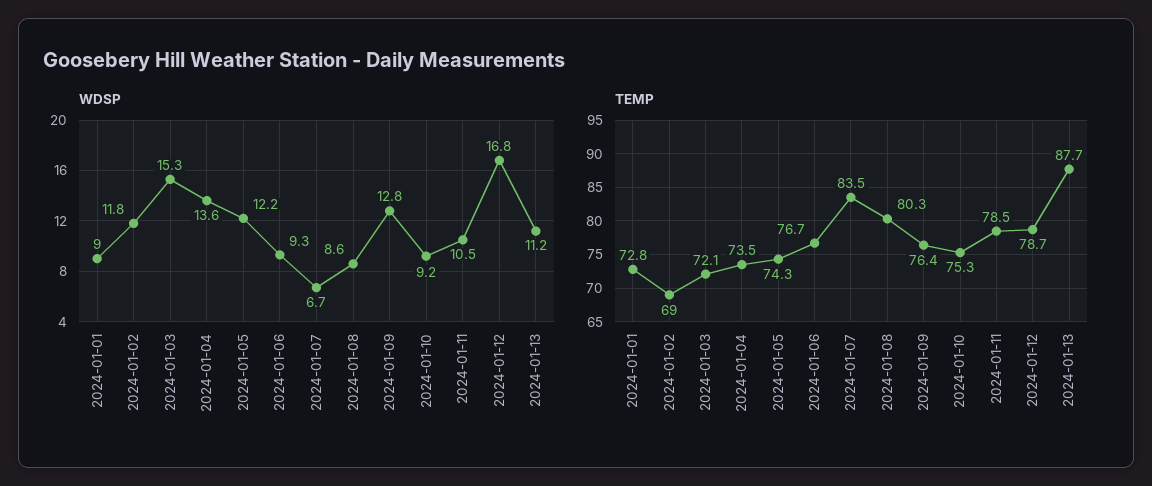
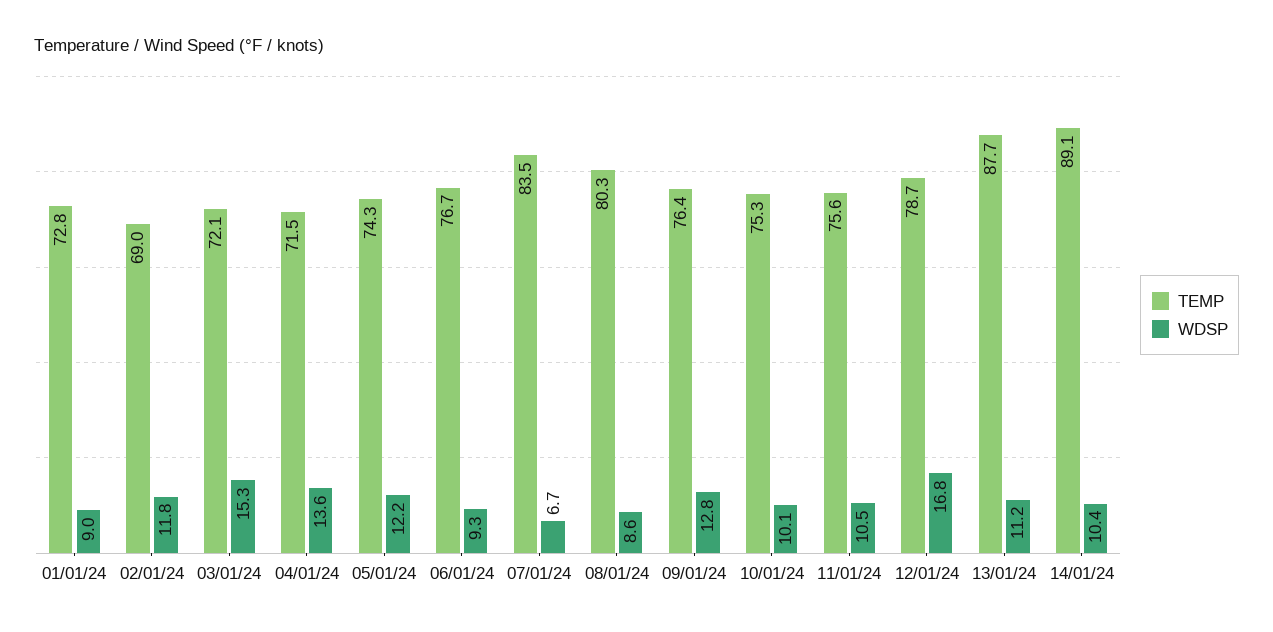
WDSP, 2024-01-10: 9.2 -> 10.1
TEMP, 2024-01-04: 73.5 -> 71.5
TEMP, 2024-01-11: 78.5 -> 75.6
TEMP, 14/01/24: none -> 89.1
WDSP, 14/01/24: none -> 10.4

